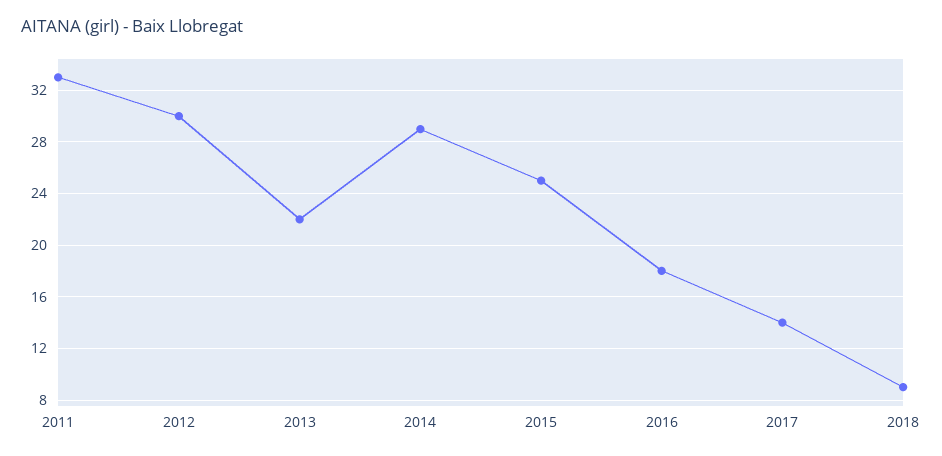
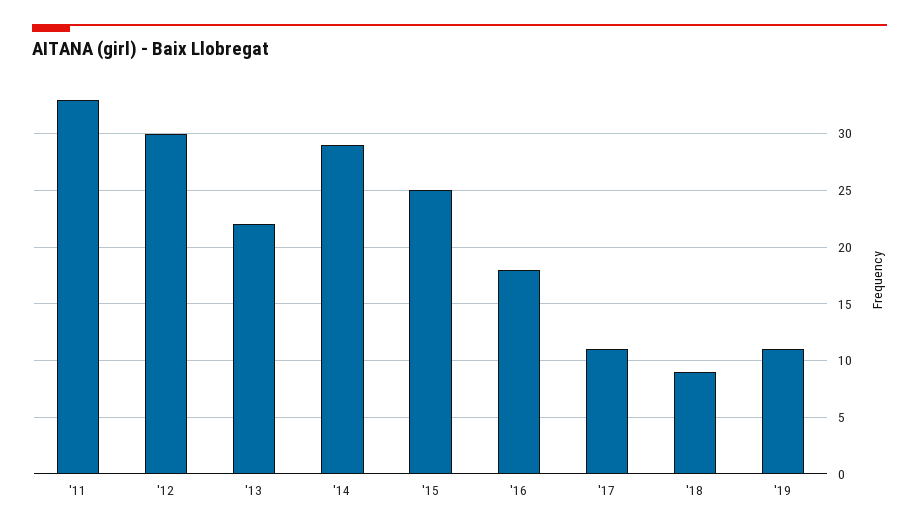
2017: 14 -> 11
'19: none -> 11

